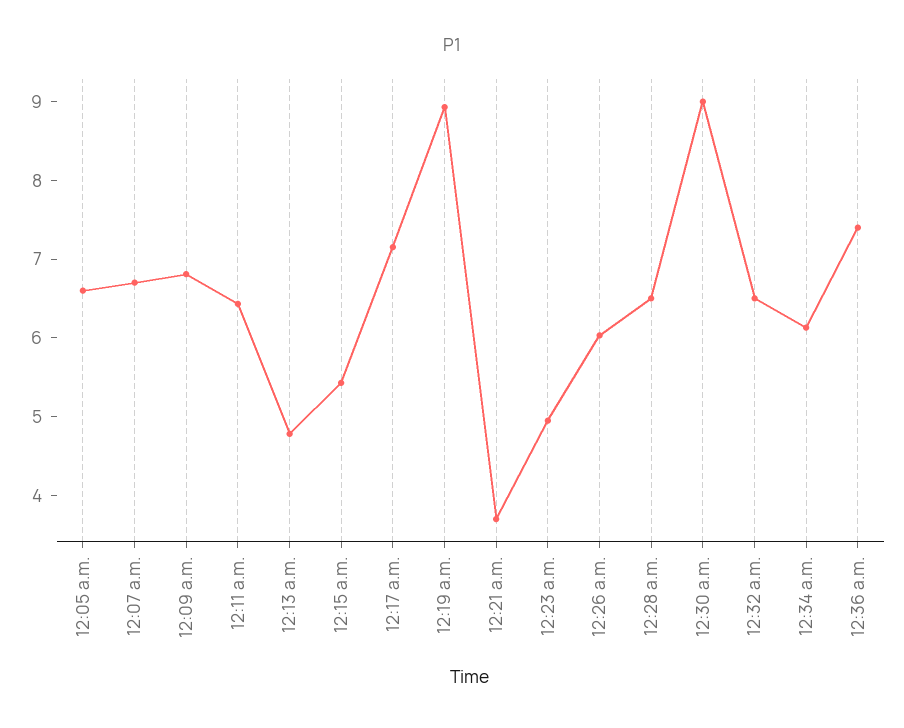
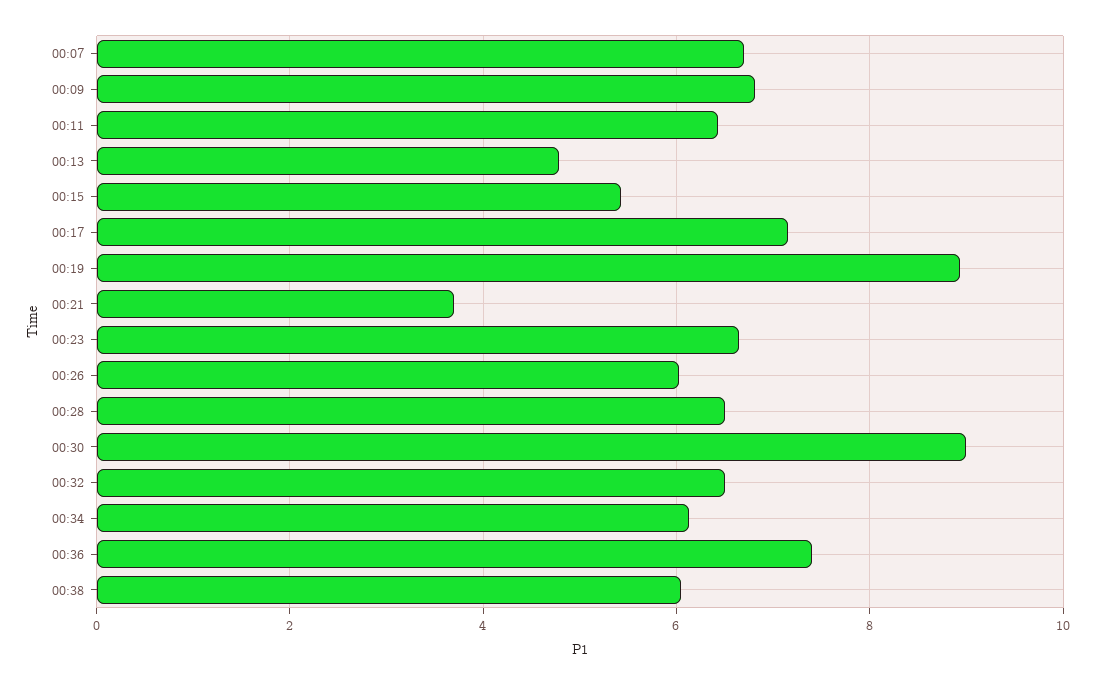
12:05 a.m.: 6.6 -> none
12:23 a.m.: 5 -> 6.6
00:38: none -> 6

